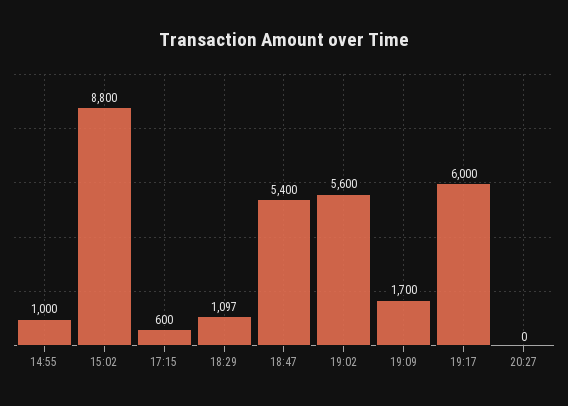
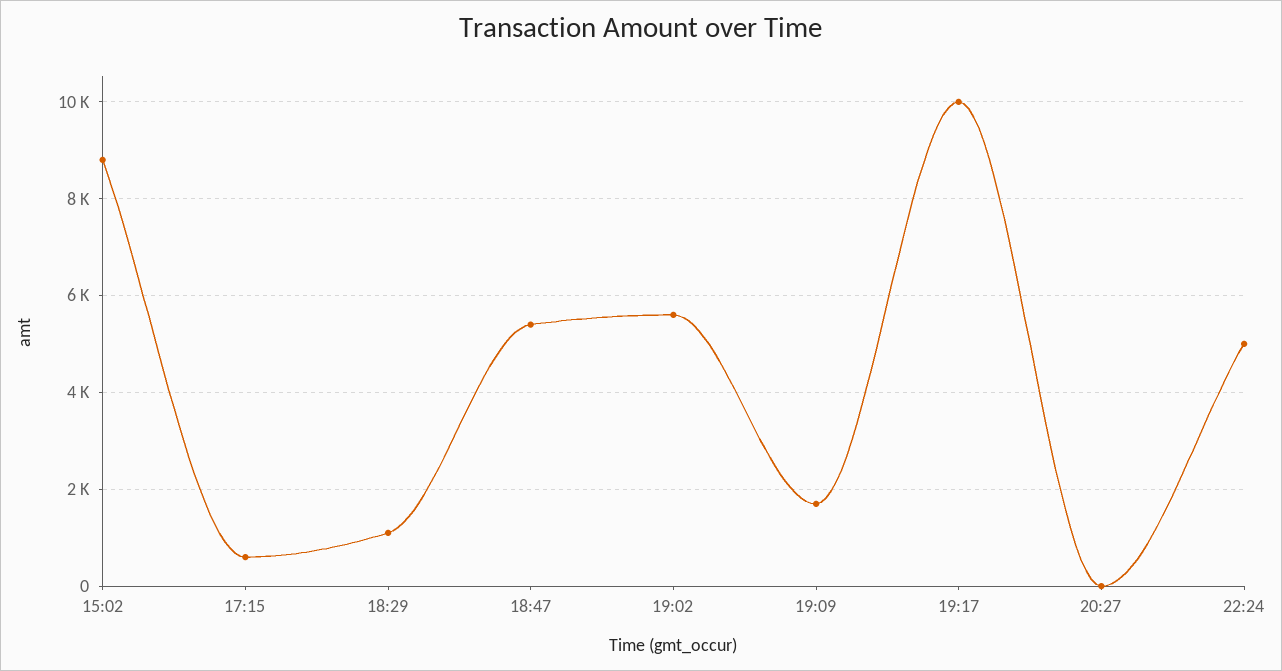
14:55: 1000 -> none
19:17: 6000 -> 10000
22:24: none -> 5000

